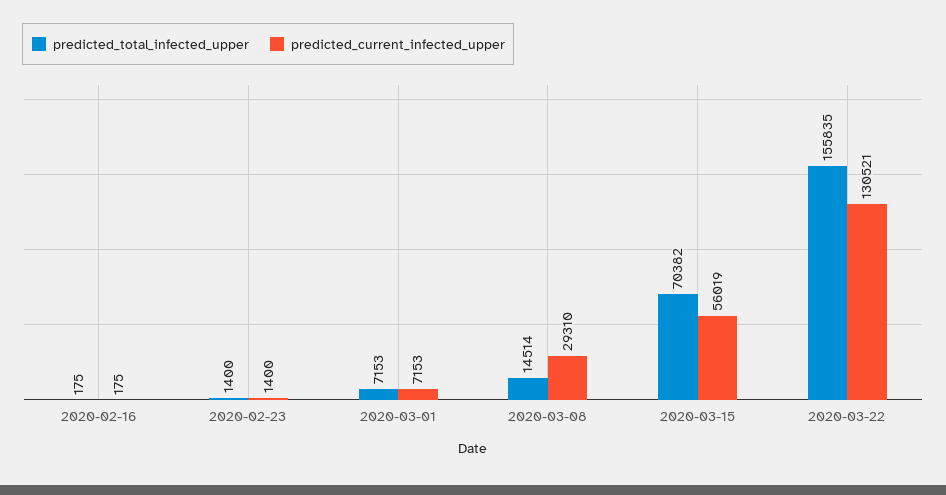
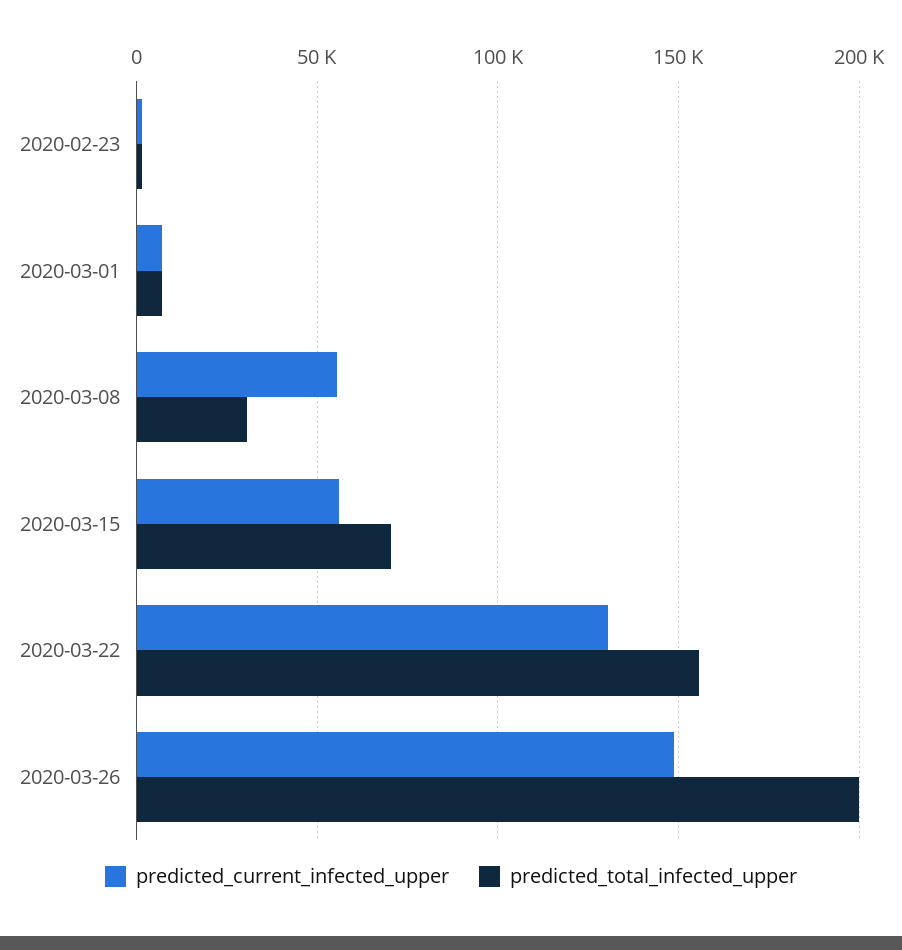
predicted_total_infected_upper, 2020-02-16: 175 -> none
predicted_current_infected_upper, 2020-02-16: 175 -> none
predicted_total_infected_upper, 2020-03-08: 14514 -> 30000
predicted_current_infected_upper, 2020-03-08: 29310 -> 55000
predicted_current_infected_upper, 2020-03-26: none -> 150000
predicted_total_infected_upper, 2020-03-26: none -> 200000

